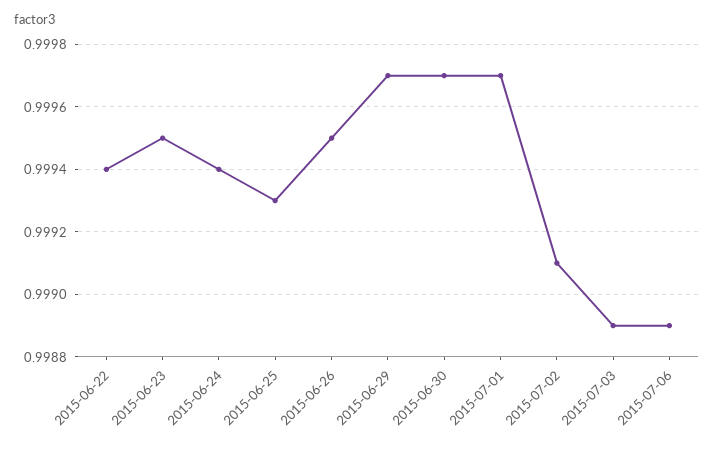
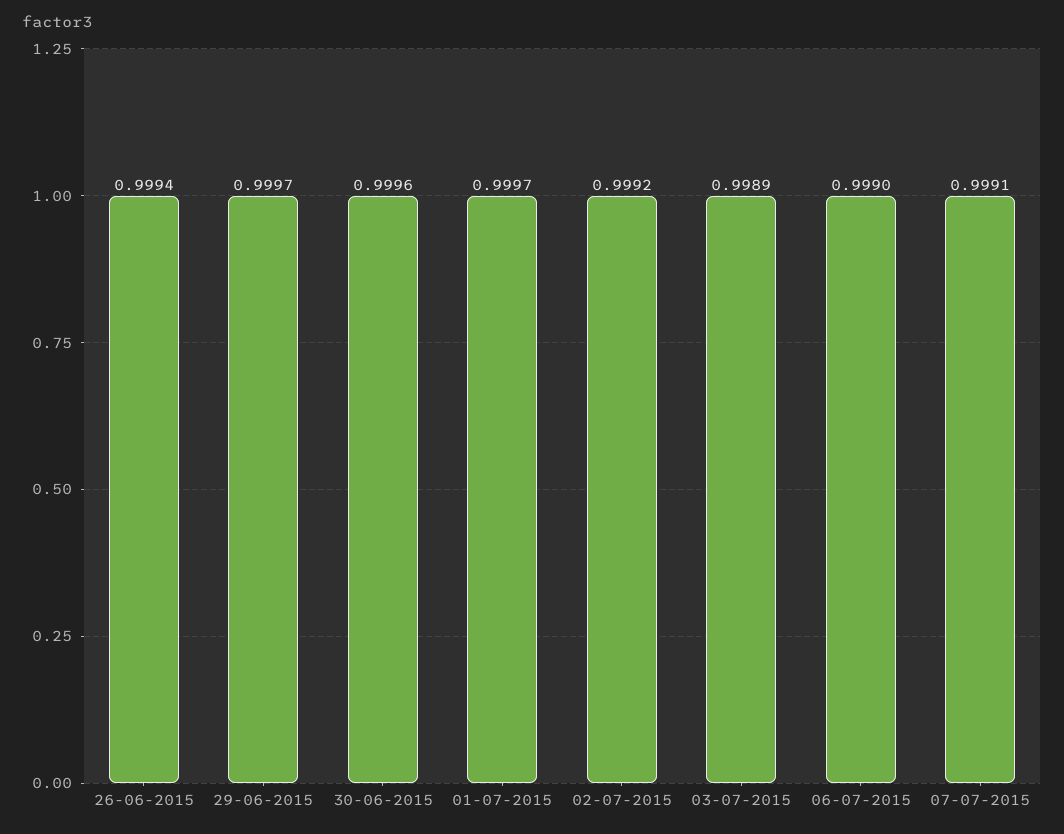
2015-06-22: 0.9994 -> none
2015-06-23: 0.9995 -> none
2015-06-24: 0.9994 -> none
2015-06-25: 0.9993 -> none
2015-06-26: 0.9995 -> 0.9994
2015-06-30: 0.9997 -> 0.9996
2015-07-02: 0.9991 -> 0.9992
2015-07-06: 0.9989 -> 0.999
07-07-2015: none -> 0.9991

